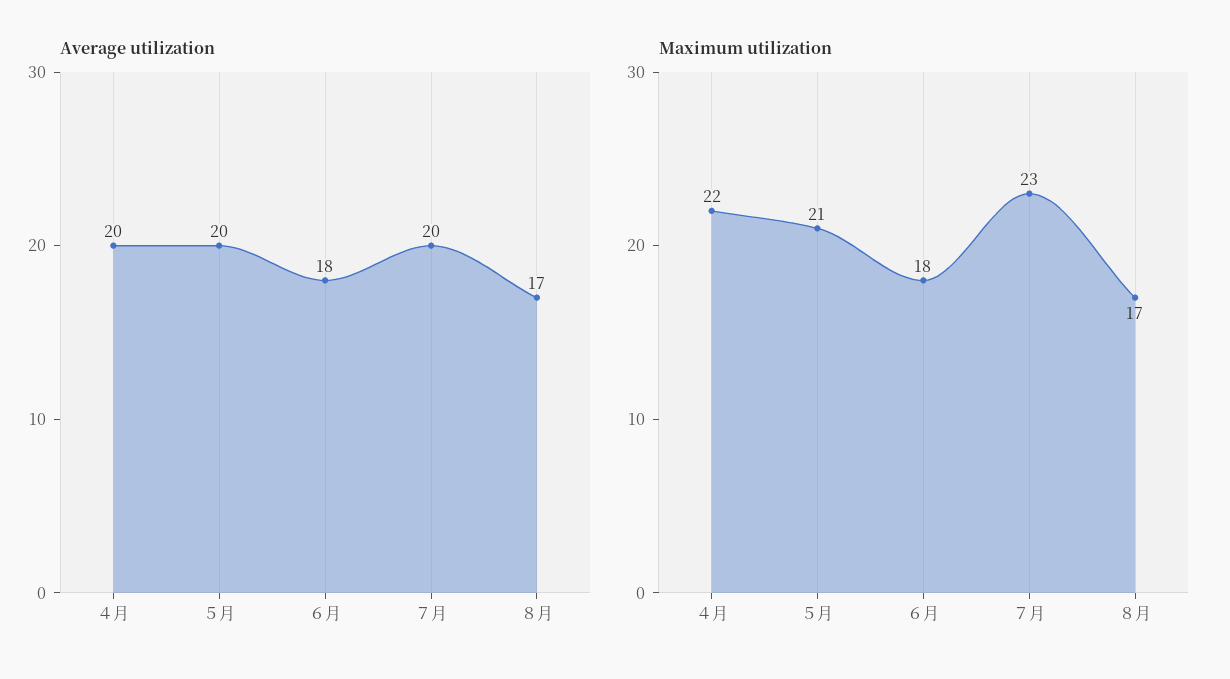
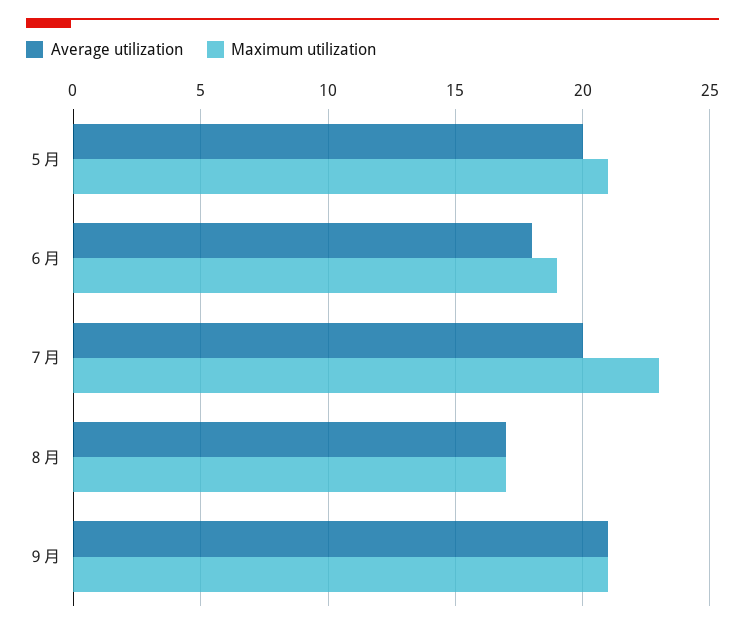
Average utilization, ４月: 20 -> none
Maximum utilization, ４月: 22 -> none
Maximum utilization, ６月: 18 -> 19
Average utilization, ９月: none -> 21
Maximum utilization, ９月: none -> 21

